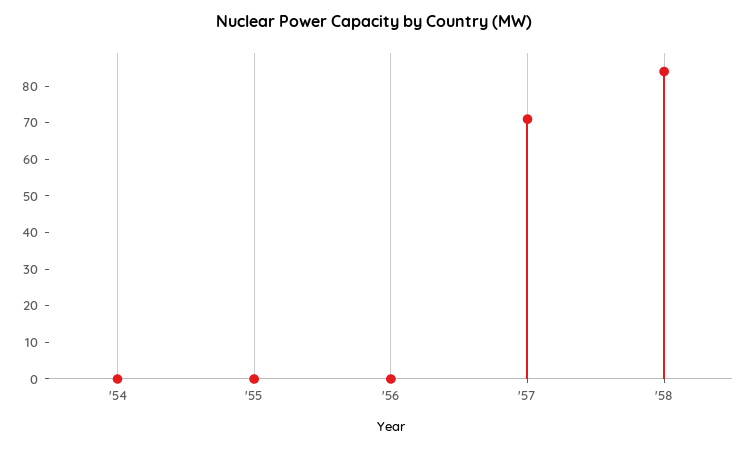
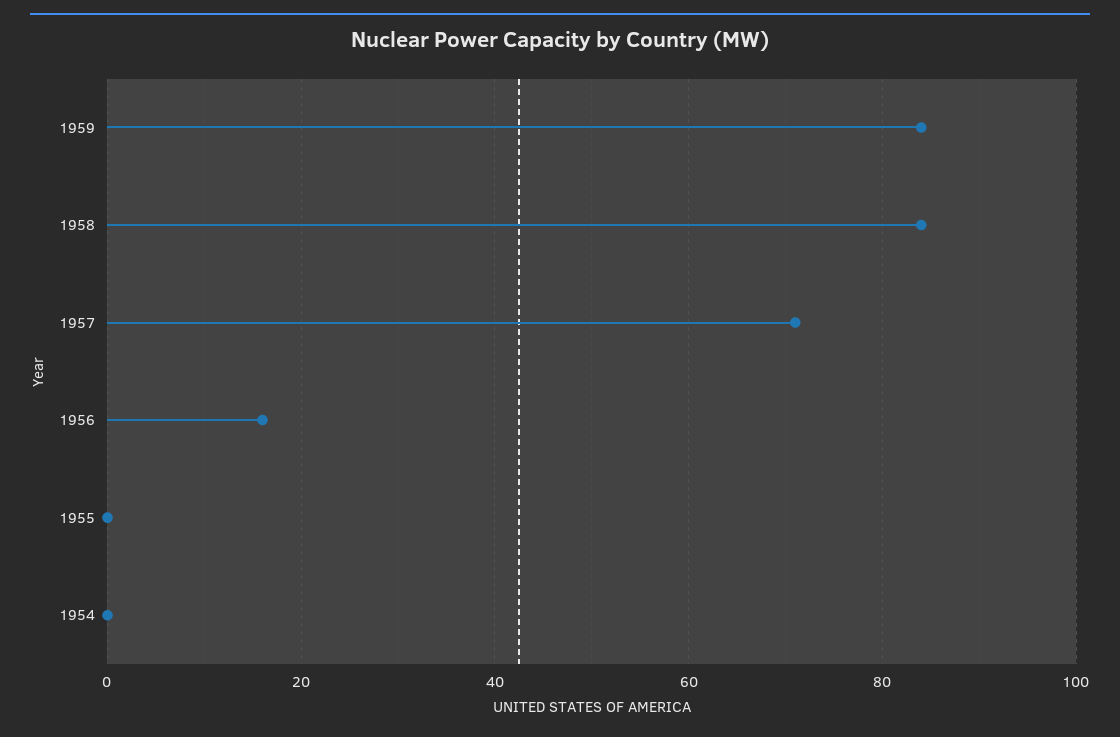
'56: 0 -> 15
1959: none -> 85

